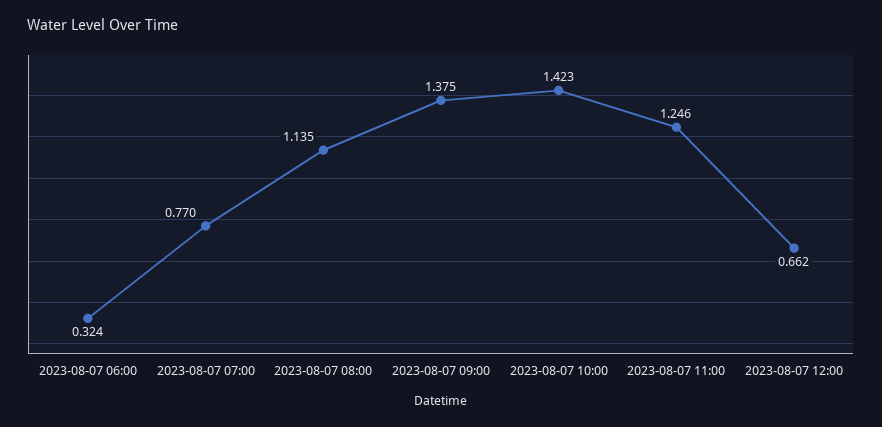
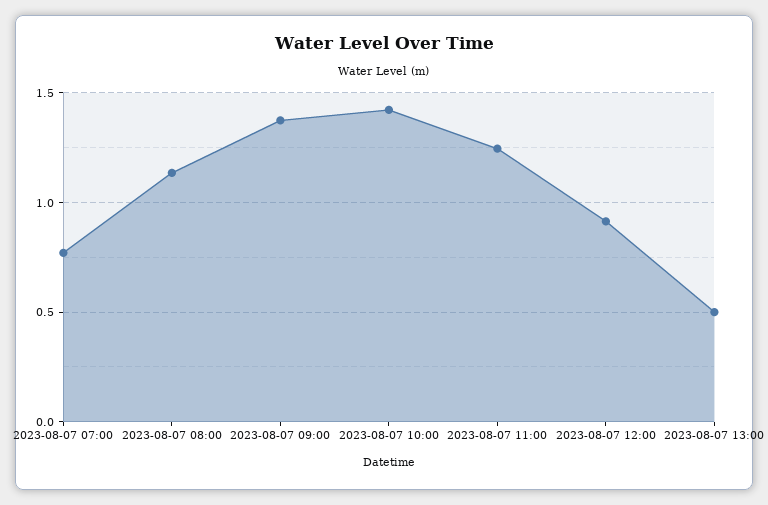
2023-08-07 06:00: 0.324 -> none
2023-08-07 12:00: 0.662 -> 0.9
2023-08-07 13:00: none -> 0.5

